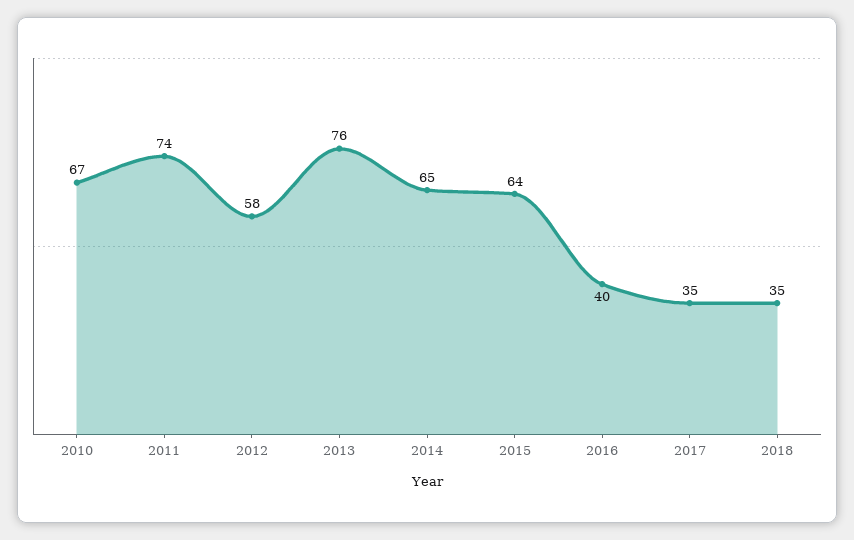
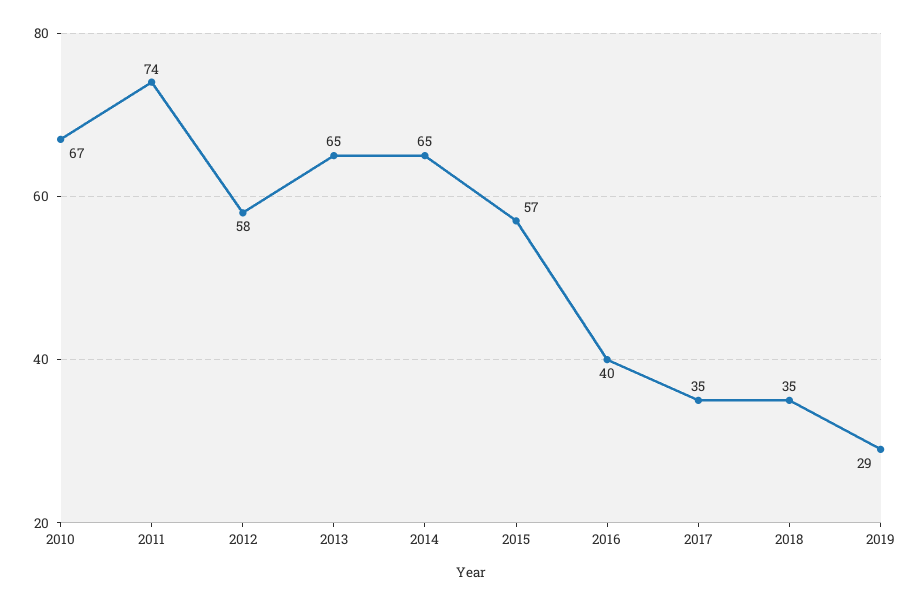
2013: 76 -> 65
2015: 64 -> 57
2019: none -> 29

